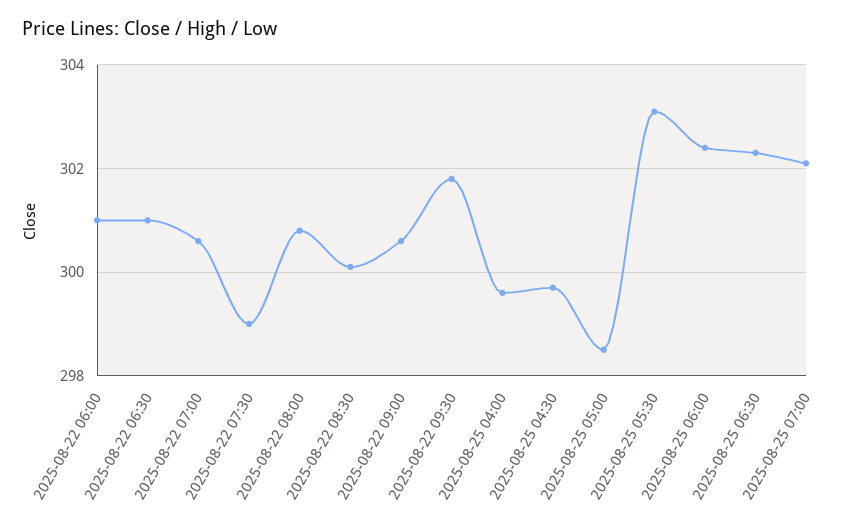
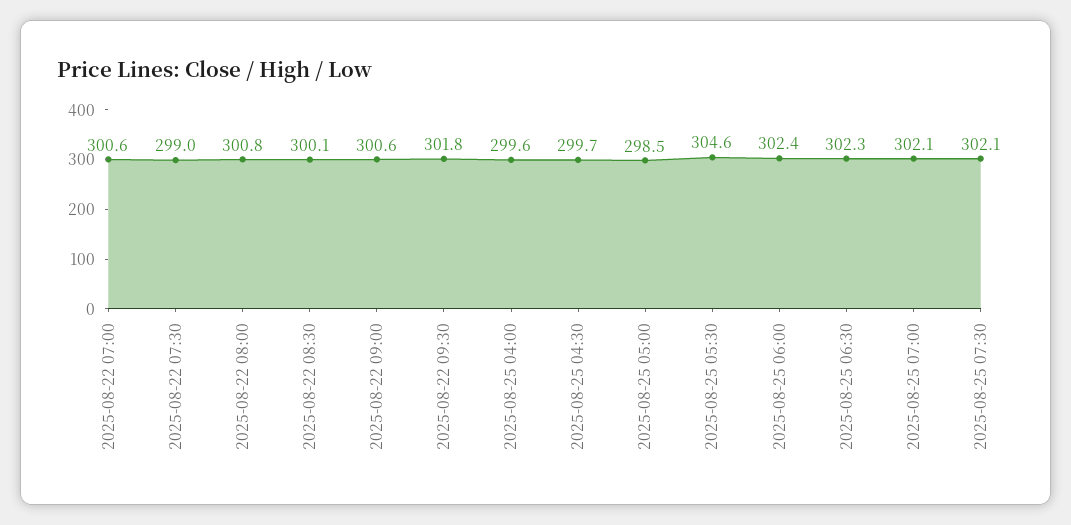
2025-08-22 06:00: 301 -> none
2025-08-22 06:30: 301 -> none
2025-08-25 05:30: 303 -> 304.6
2025-08-25 07:30: none -> 302.1

